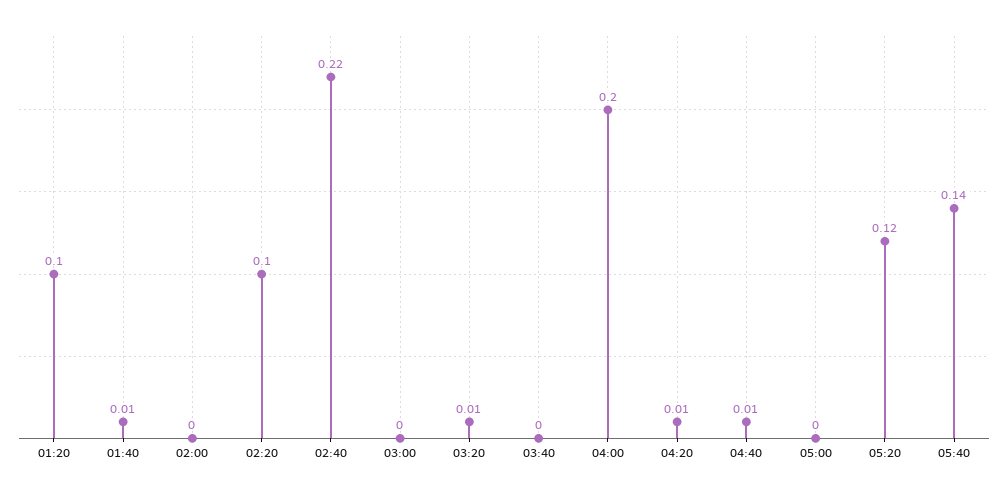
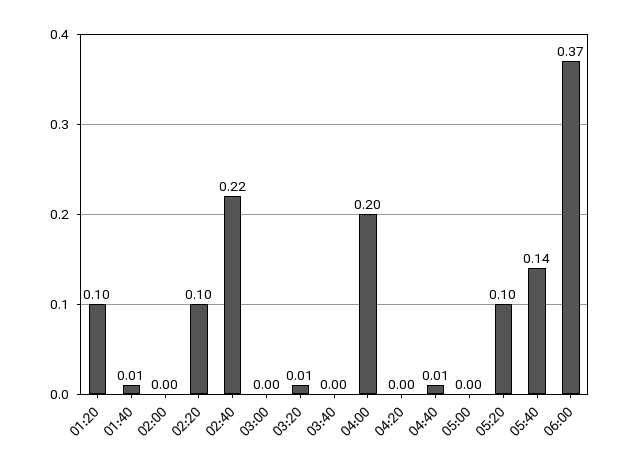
04:20: 0.01 -> 0
05:20: 0.12 -> 0.1
06:00: none -> 0.37

